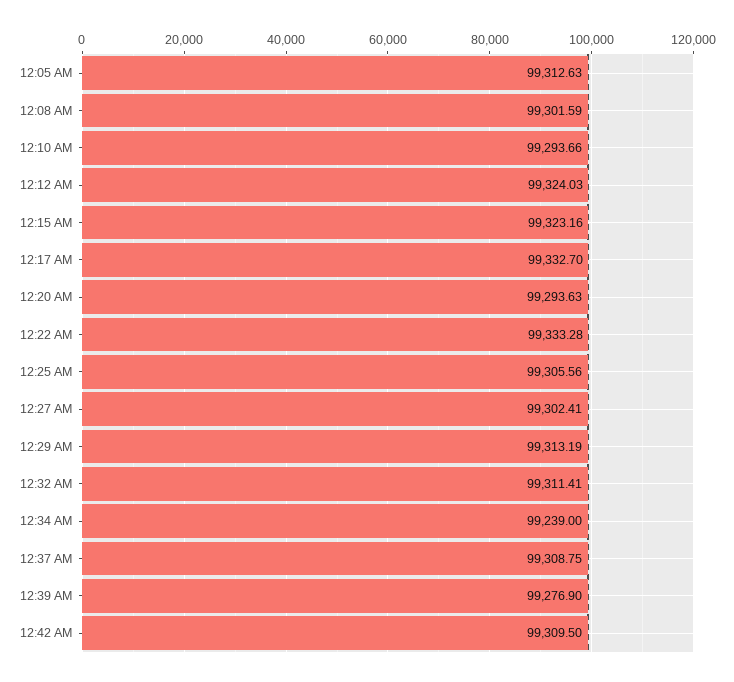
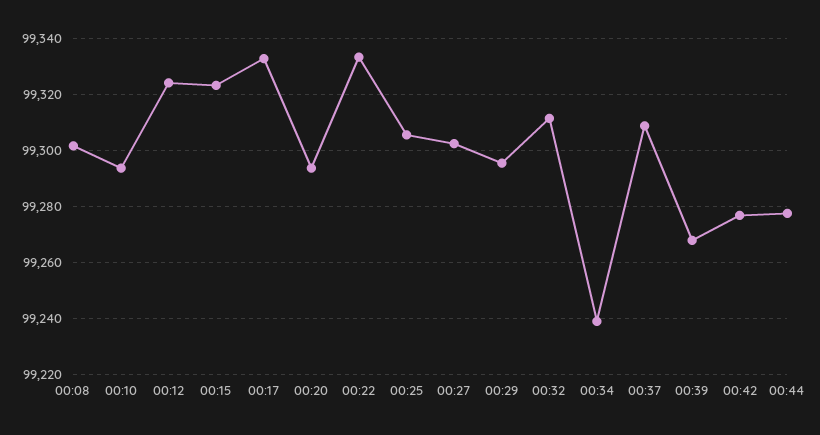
12:05 AM: 99312.63 -> none
12:29 AM: 99313.19 -> 99295
12:39 AM: 99276.9 -> 99267.5
12:42 AM: 99309.5 -> 99277.5
00:44: none -> 99277.5

